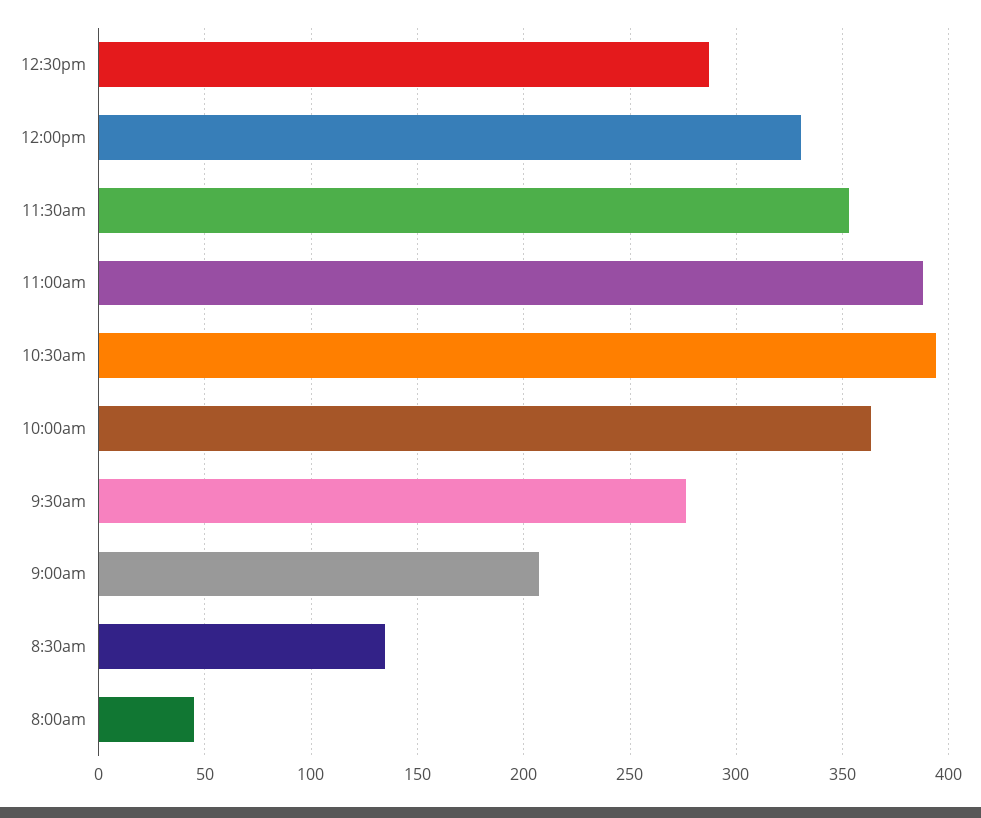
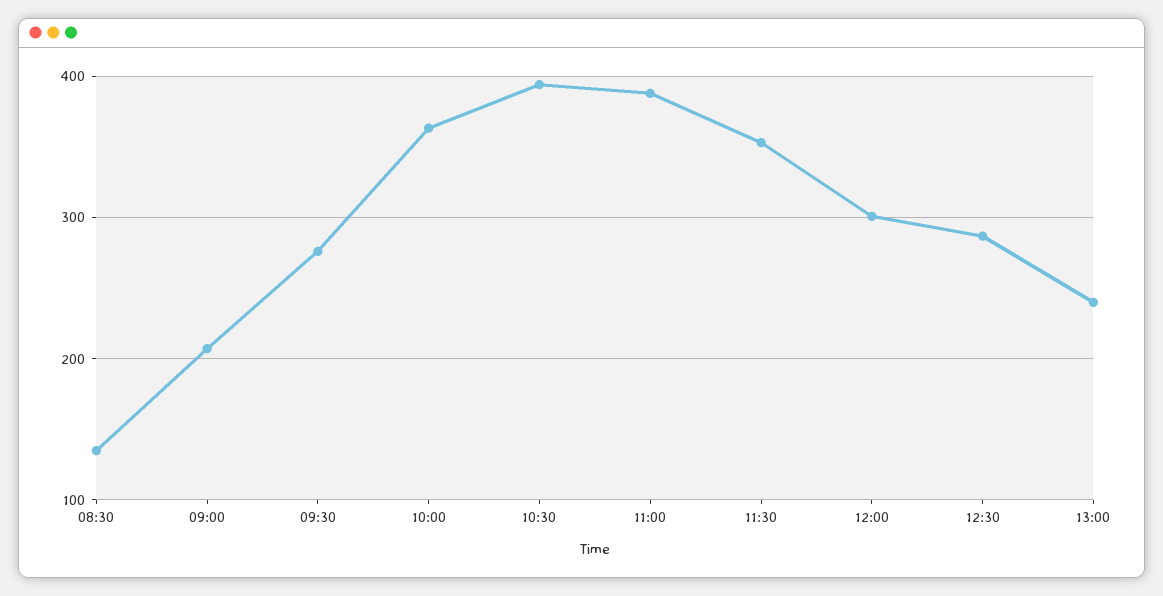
12:00pm: 330 -> 300
8:00am: 45 -> none
13:00: none -> 240

